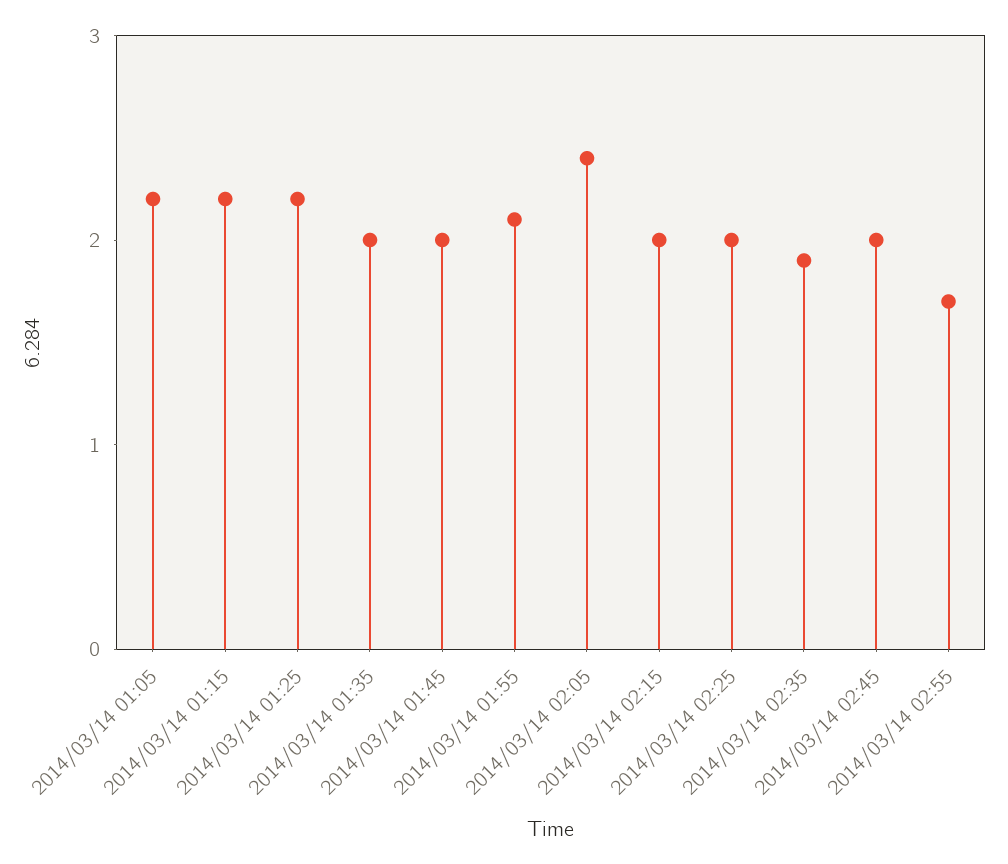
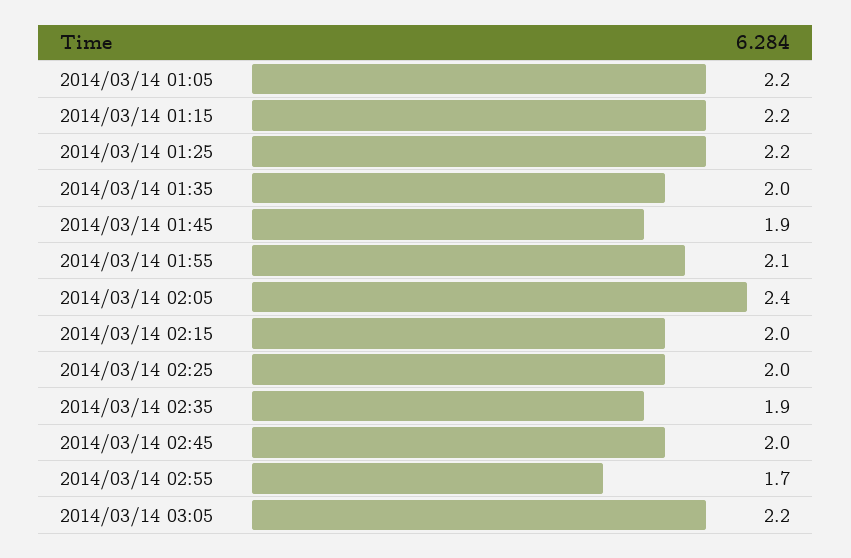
2014/03/14 01:45: 2 -> 1.9
2014/03/14 03:05: none -> 2.2

